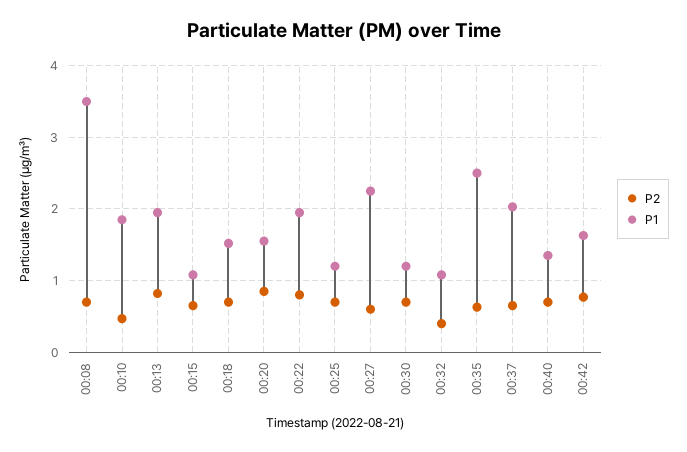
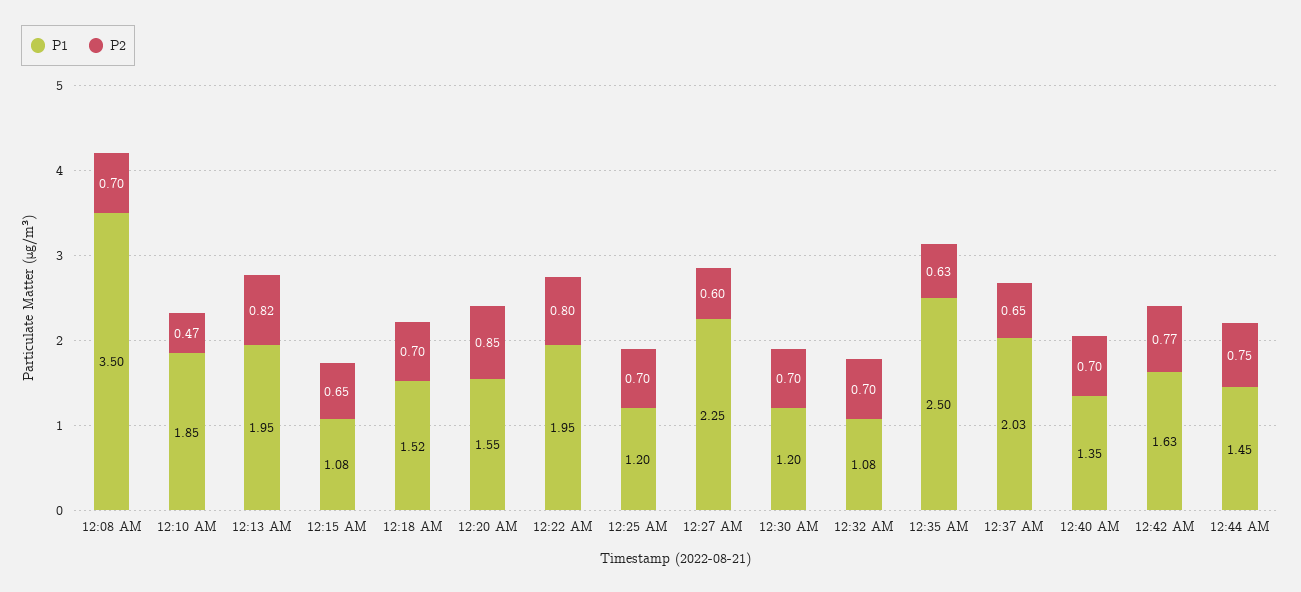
P2, 00:32: 0.4 -> 0.7
P1, 12:44 AM: none -> 1.45
P2, 12:44 AM: none -> 0.75

